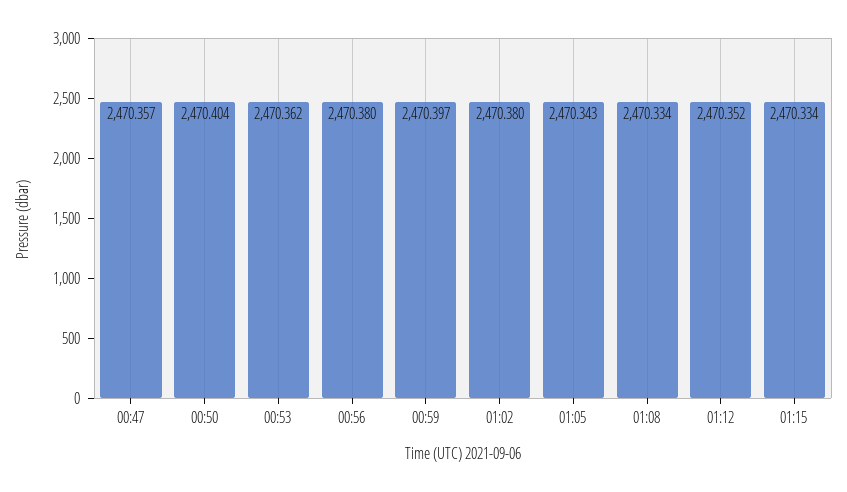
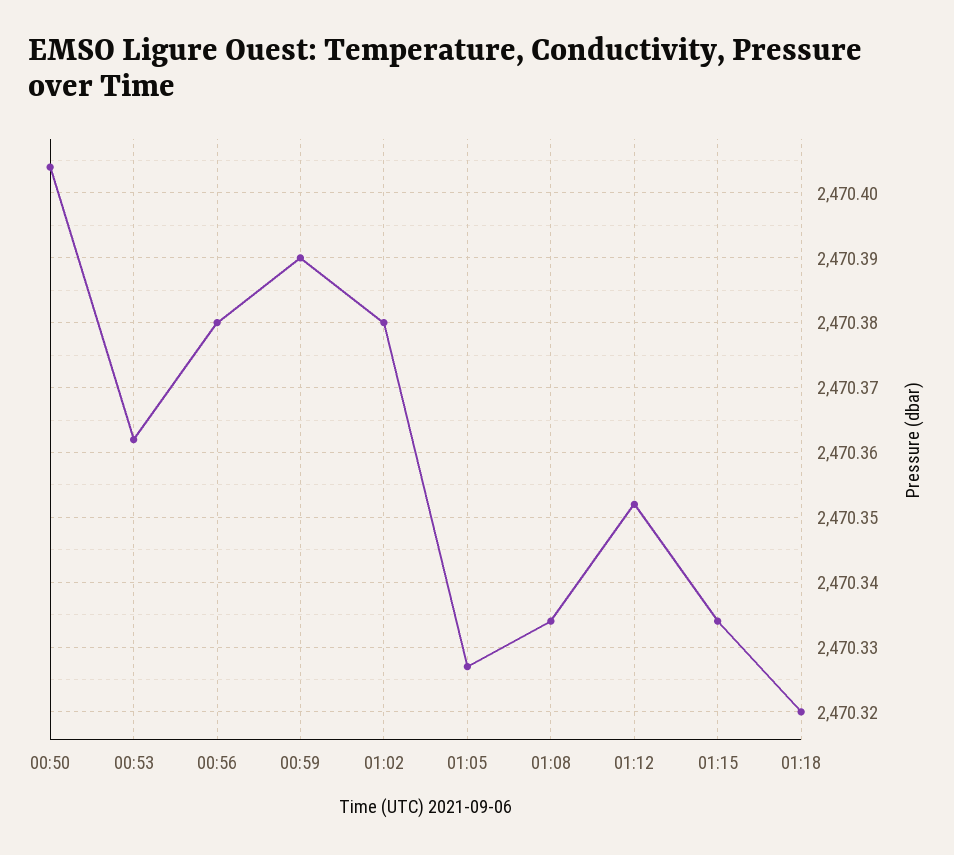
00:47: 2470.357 -> none
00:59: 2470.397 -> 2470.39
01:05: 2470.343 -> 2470.327
01:18: none -> 2470.32

